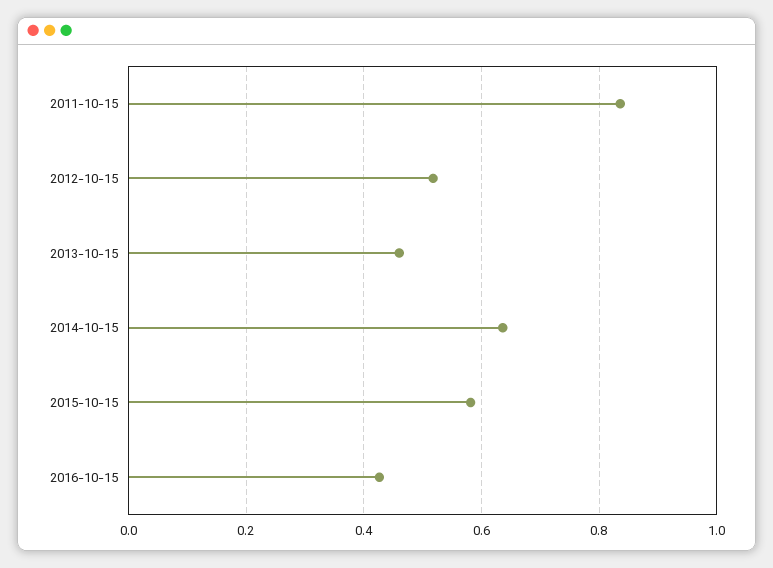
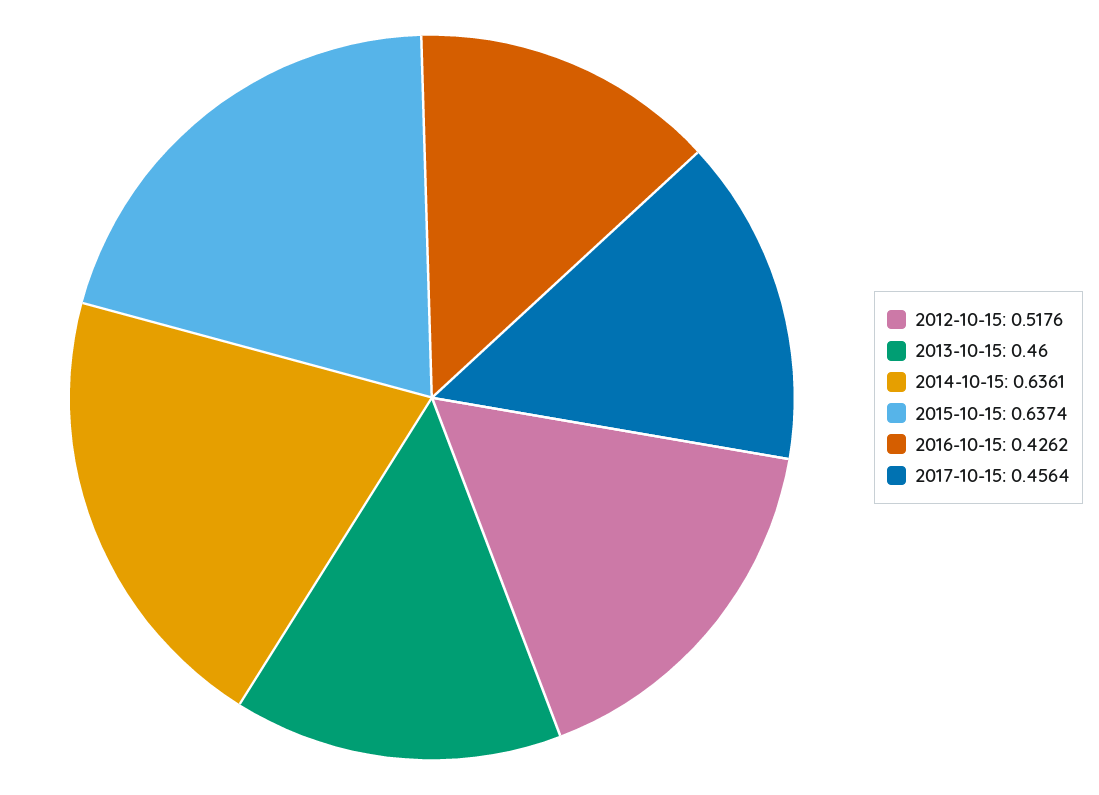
2011-10-15: 0.84 -> none
2015-10-15: 0.58 -> 0.6374
2017-10-15: none -> 0.4564

